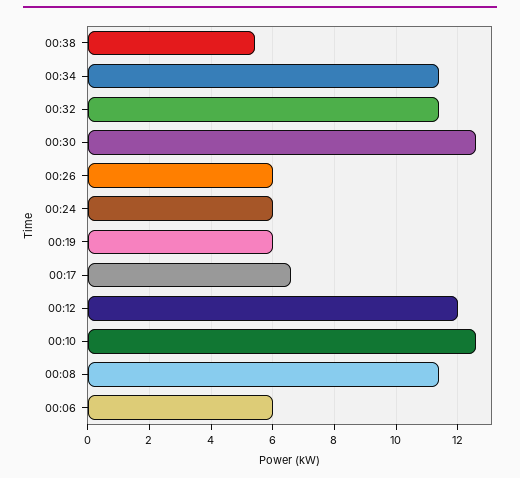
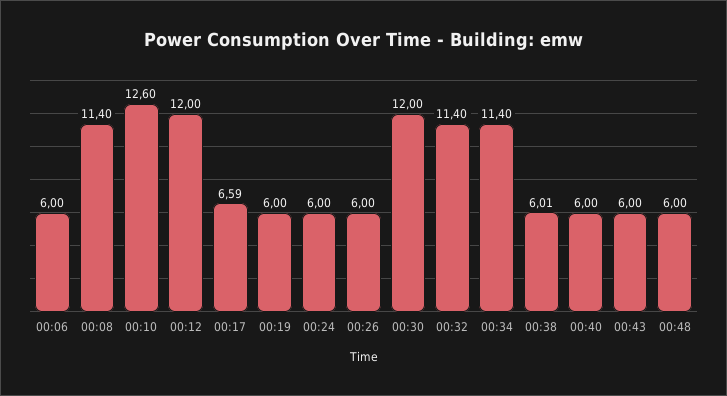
00:38: 5.4 -> 6.01
00:30: 12.6 -> 12
00:40: none -> 6
00:43: none -> 6
00:48: none -> 6

